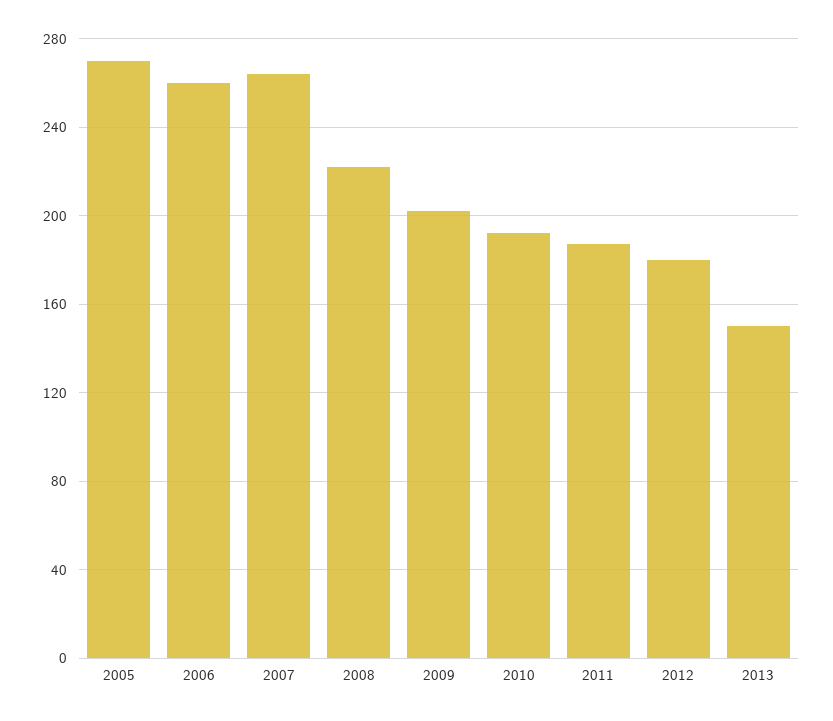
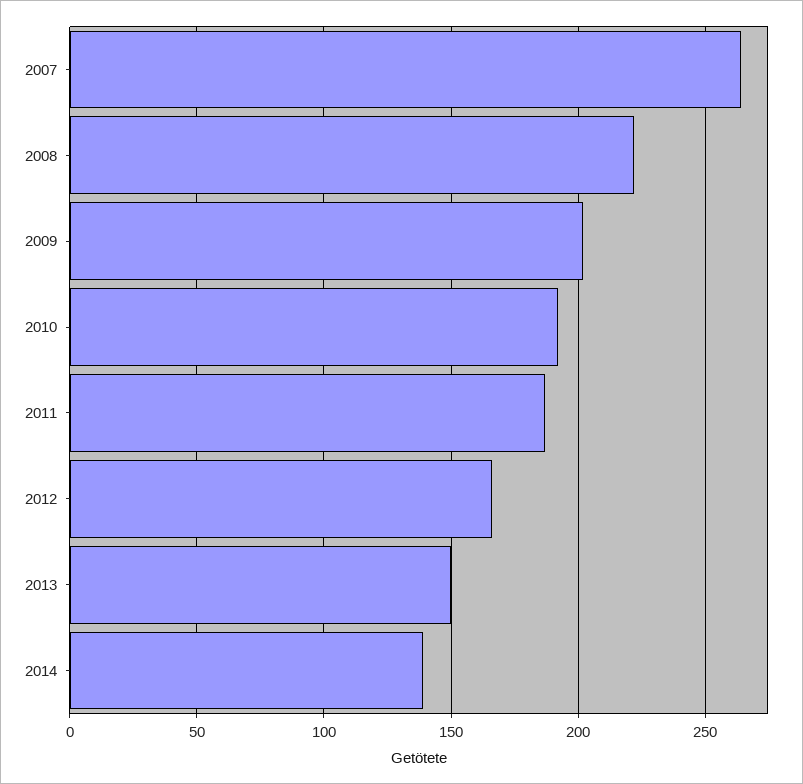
2005: 270 -> none
2006: 260 -> none
2012: 180 -> 165
2014: none -> 140

